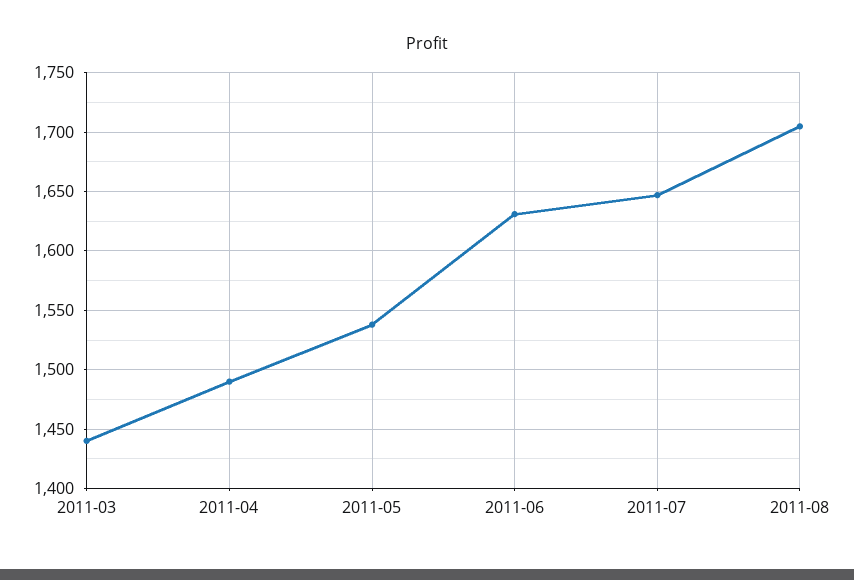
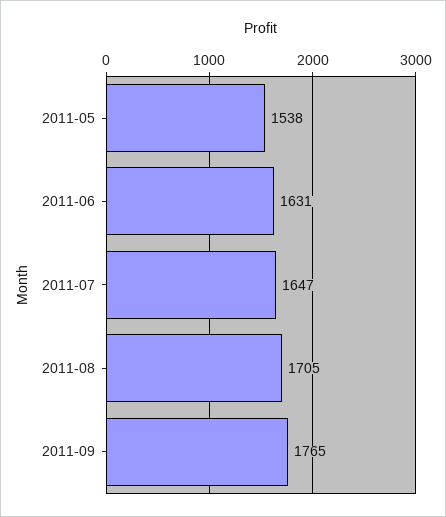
2011-03: 1440 -> none
2011-04: 1490 -> none
2011-09: none -> 1765

